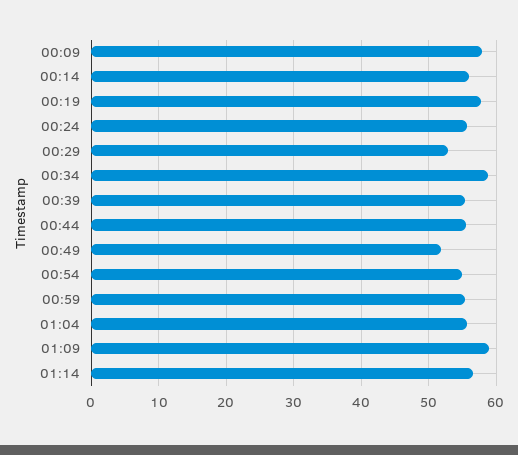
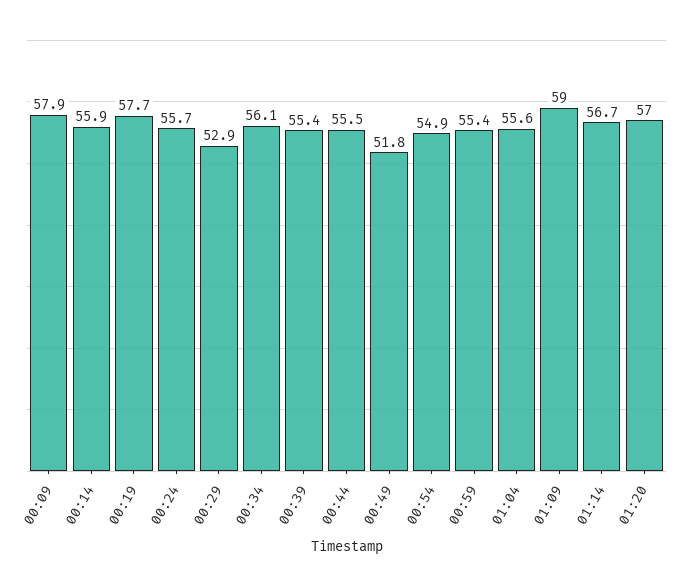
00:34: 59 -> 56.1
01:20: none -> 57

